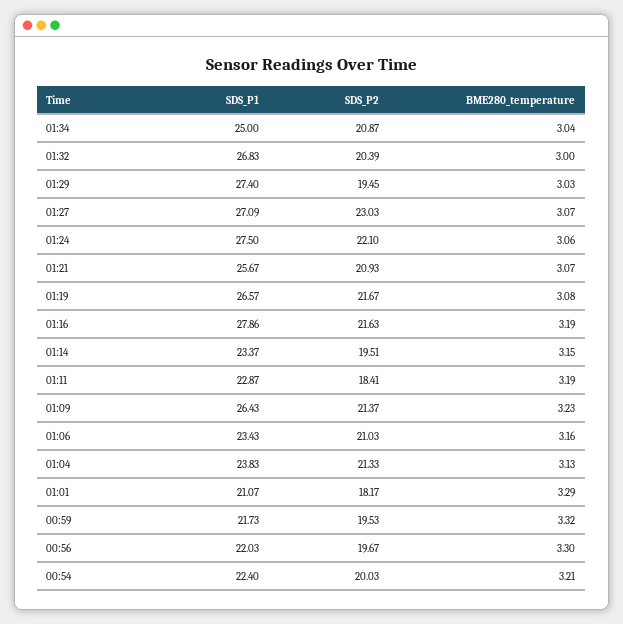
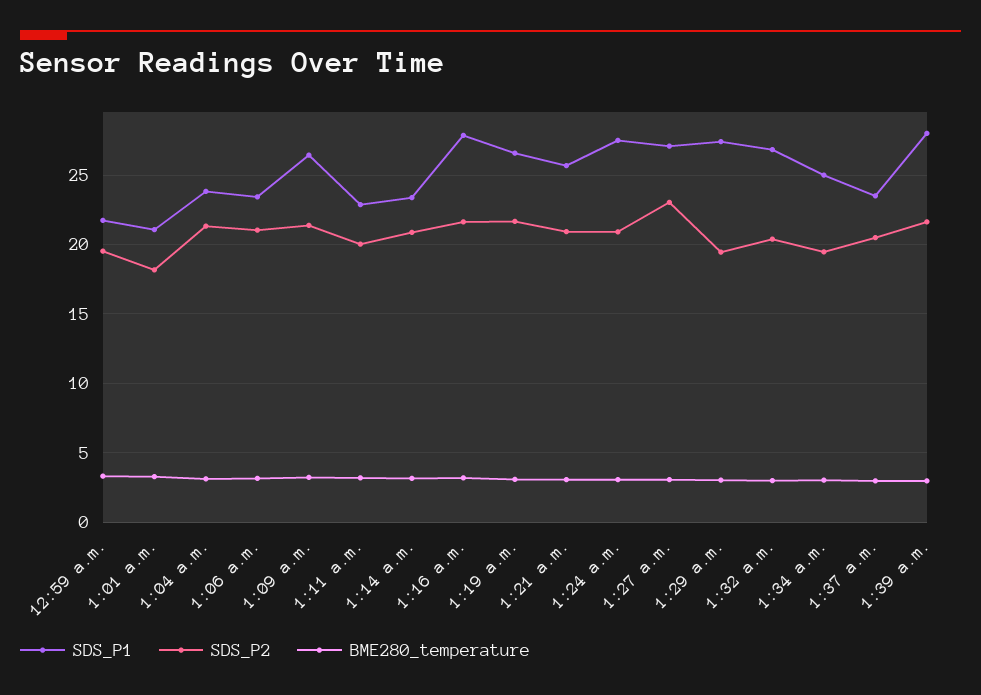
SDS_P2, 01:34: 20.87 -> 19.5
SDS_P2, 01:24: 22.1 -> 21
SDS_P2, 01:14: 19.51 -> 21
SDS_P2, 01:11: 18.41 -> 20
SDS_P1, 00:56: 22.03 -> none
SDS_P2, 00:56: 19.67 -> none
BME280_temperature, 00:56: 3.3 -> none
SDS_P1, 00:54: 22.4 -> none
SDS_P2, 00:54: 20.03 -> none
BME280_temperature, 00:54: 3.21 -> none
SDS_P1, 1:37 a.m.: none -> 23.5
SDS_P2, 1:37 a.m.: none -> 20.5
BME280_temperature, 1:37 a.m.: none -> 3
SDS_P1, 1:39 a.m.: none -> 28
SDS_P2, 1:39 a.m.: none -> 21.5
BME280_temperature, 1:39 a.m.: none -> 3

